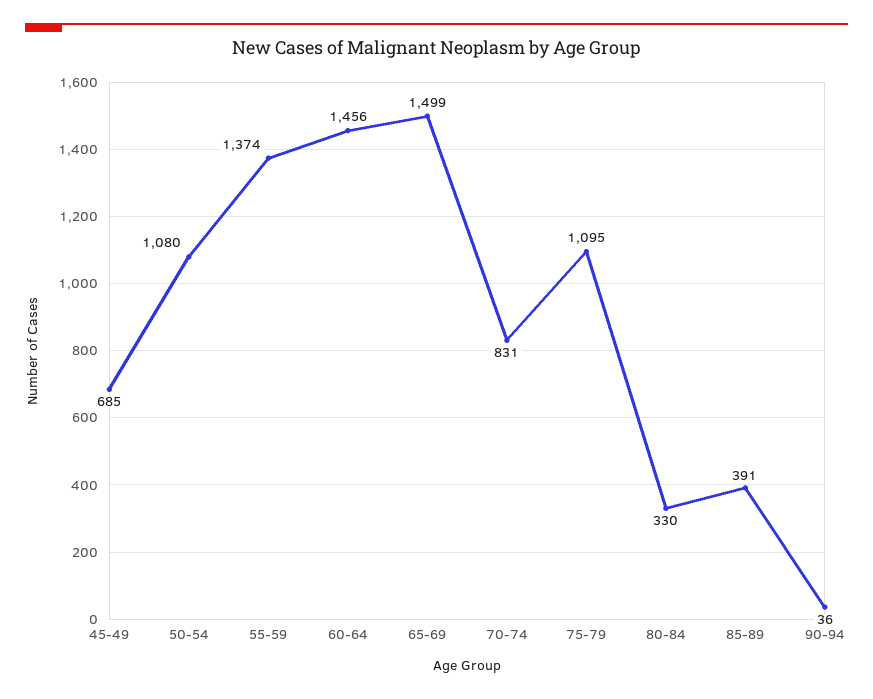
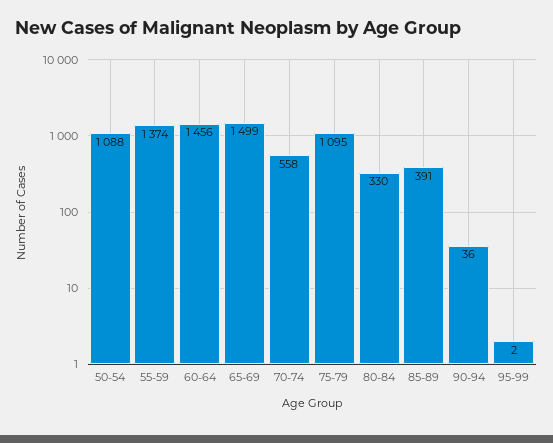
45-49: 685 -> none
50-54: 1080 -> 1088
70-74: 831 -> 558
95-99: none -> 2

